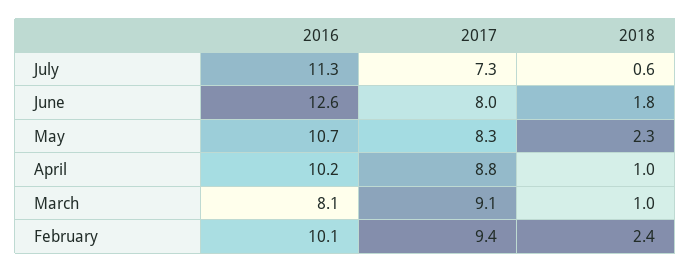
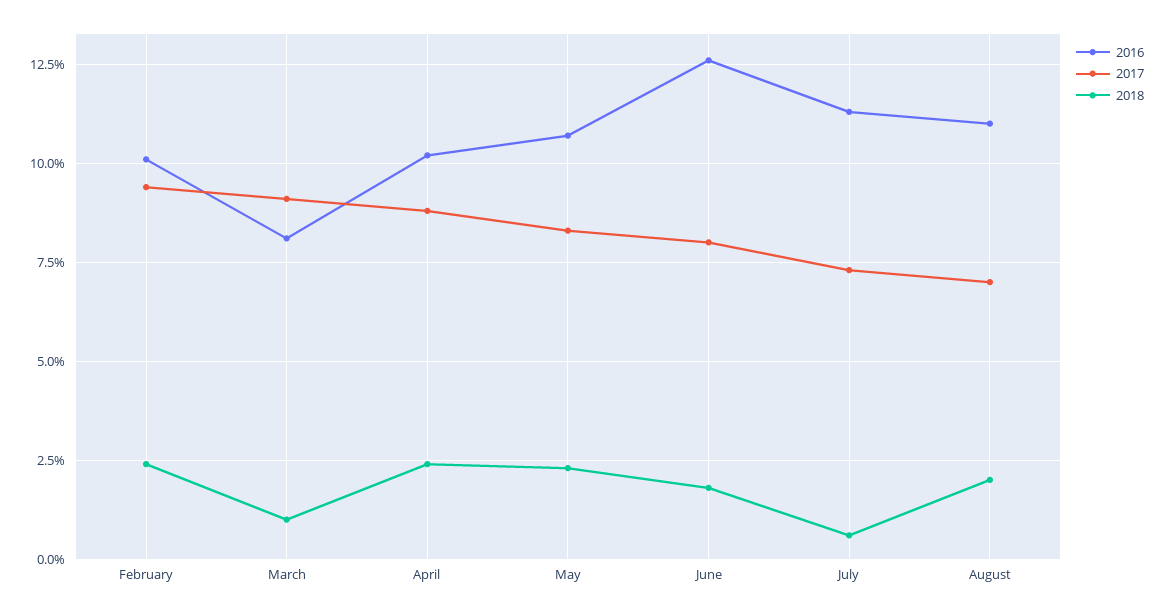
2018, April: 1 -> 2.5
2016, August: none -> 11
2017, August: none -> 7
2018, August: none -> 2

